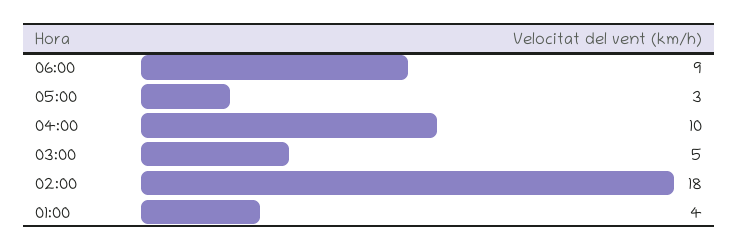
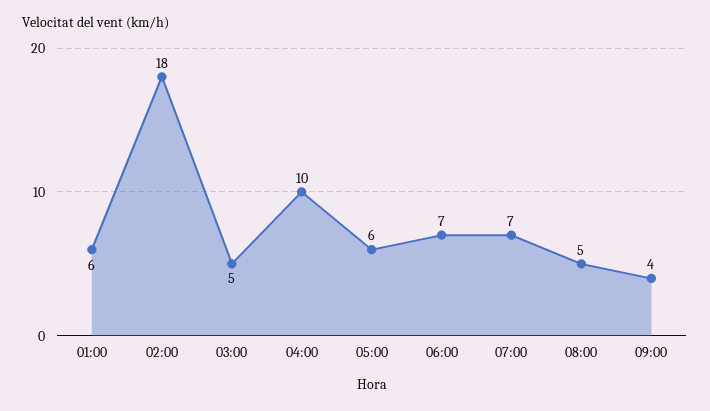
06:00: 9 -> 7
05:00: 3 -> 6
01:00: 4 -> 6
07:00: none -> 7
08:00: none -> 5
09:00: none -> 4

